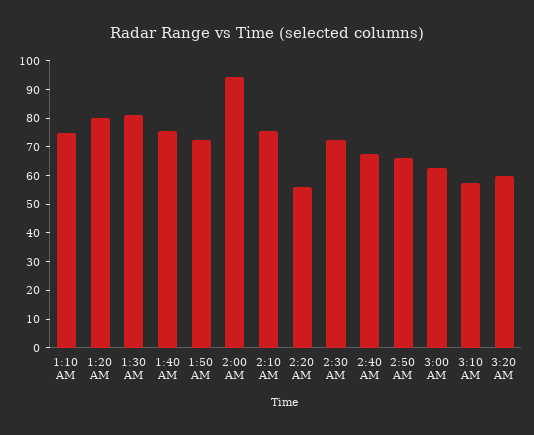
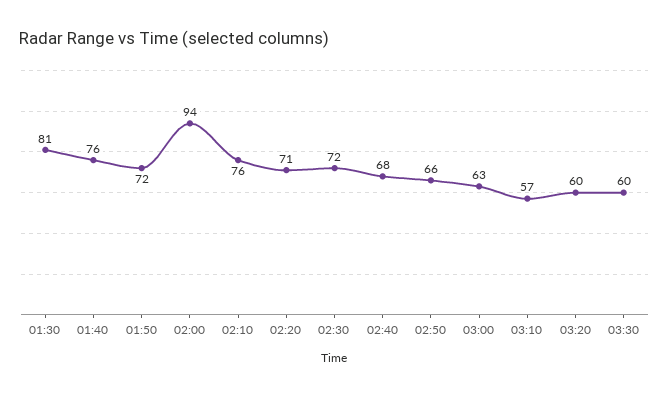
1:10 AM: 75 -> none
1:20 AM: 80 -> none
2:20 AM: 55 -> 71
03:30: none -> 60

